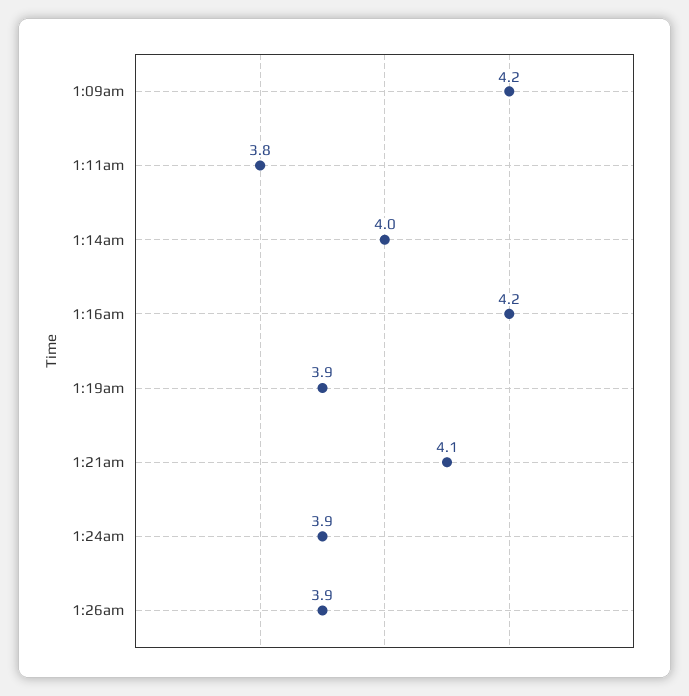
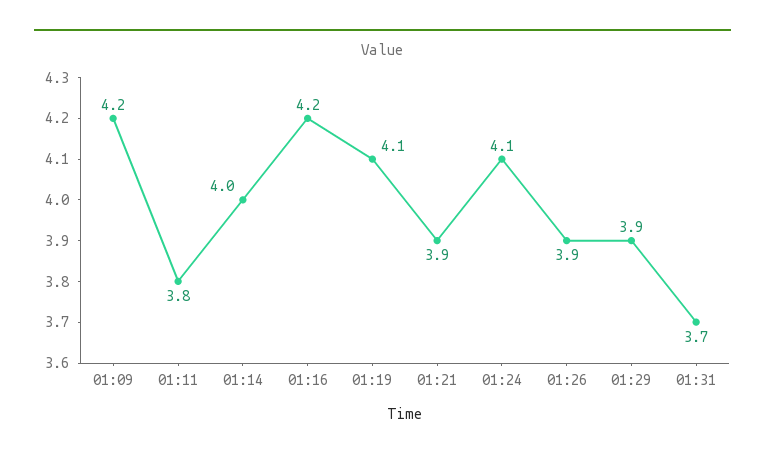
1:19am: 3.9 -> 4.1
1:21am: 4.1 -> 3.9
1:24am: 3.9 -> 4.1
01:29: none -> 3.9
01:31: none -> 3.7

